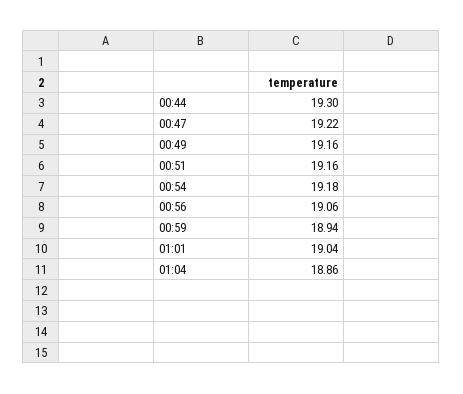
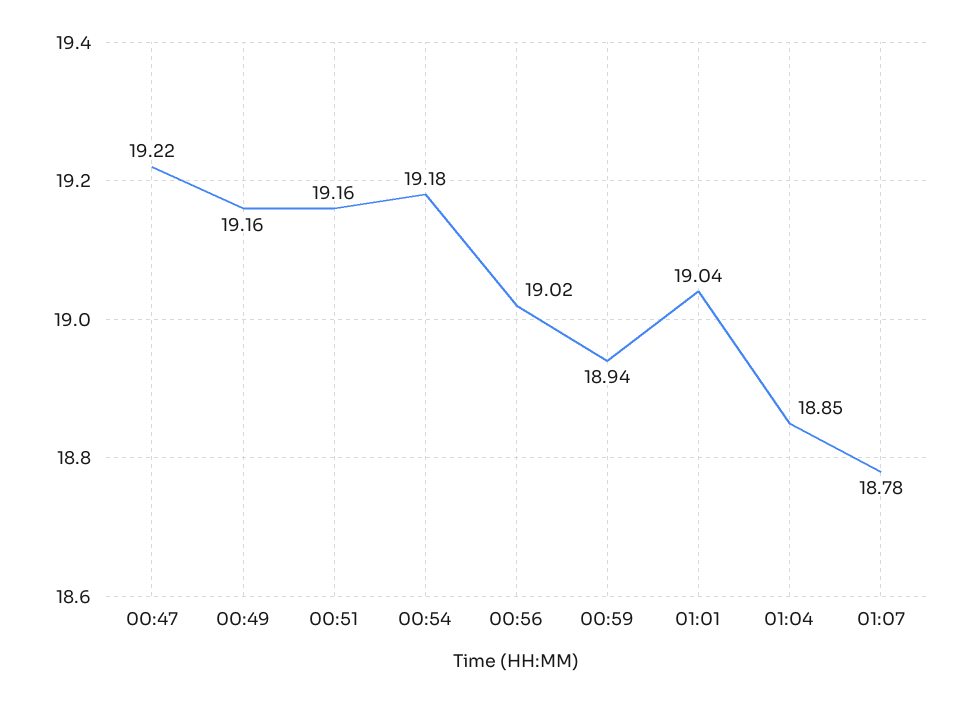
00:44: 19.3 -> none
00:56: 19.06 -> 19.02
01:04: 18.86 -> 18.85
01:07: none -> 18.78

